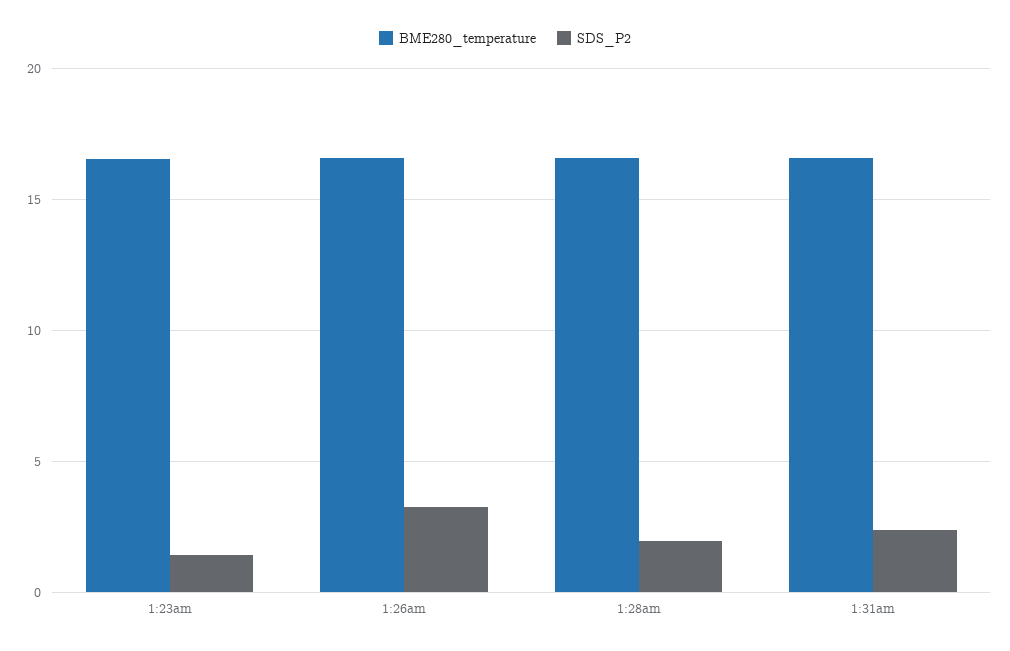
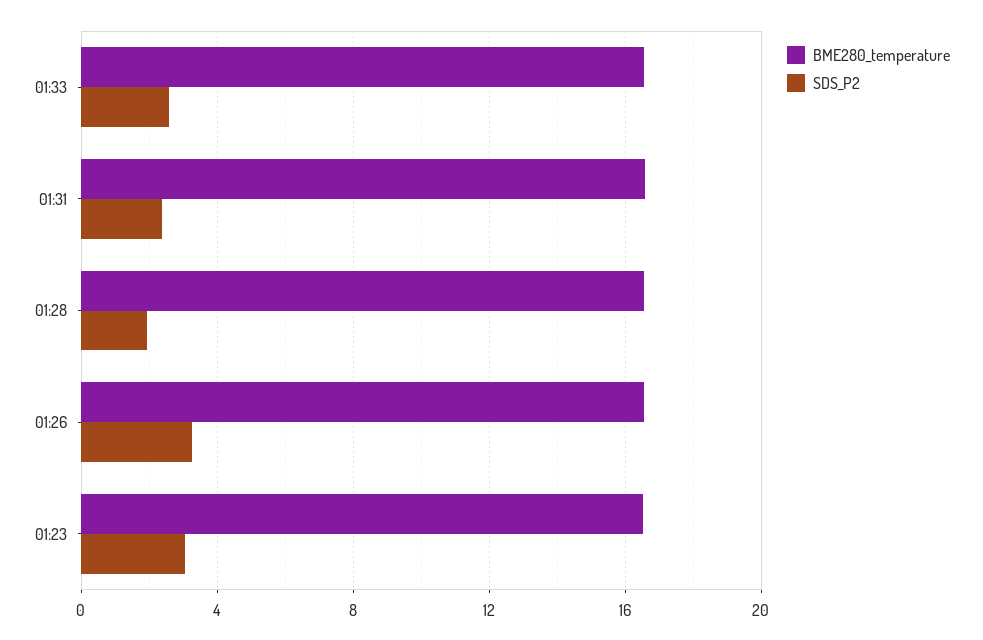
SDS_P2, 1:23am: 1.5 -> 3
BME280_temperature, 01:33: none -> 16.5
SDS_P2, 01:33: none -> 2.5

